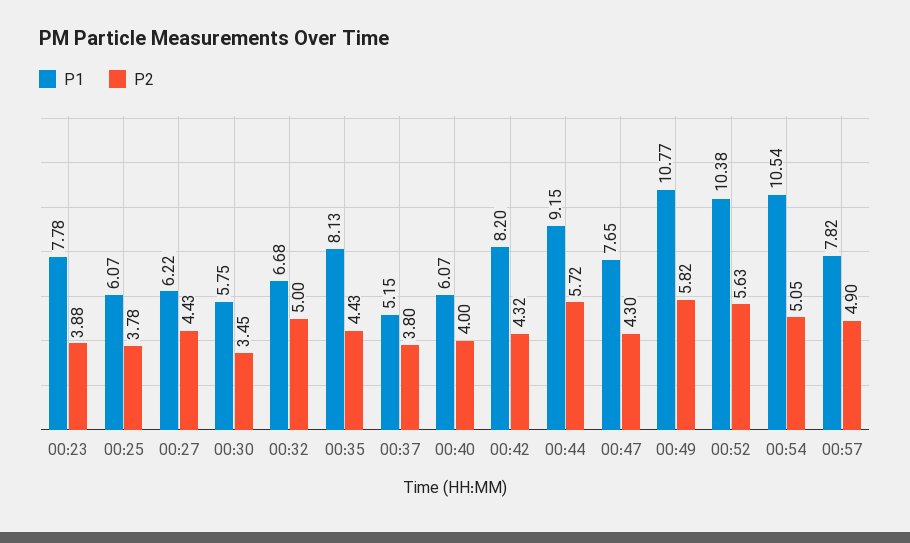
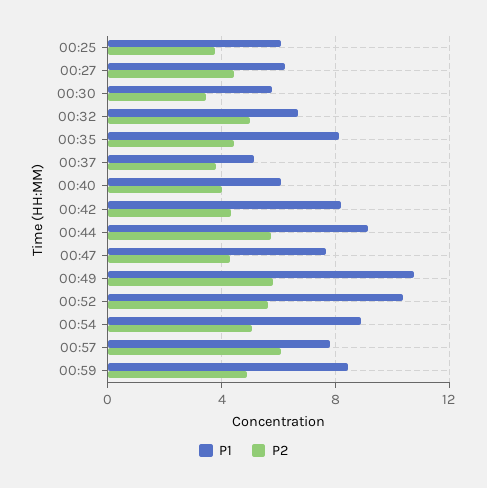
P1, 00:23: 7.78 -> none
P2, 00:23: 3.88 -> none
P1, 00:54: 10.54 -> 9
P2, 00:57: 4.9 -> 6
P1, 00:59: none -> 8.5
P2, 00:59: none -> 5

